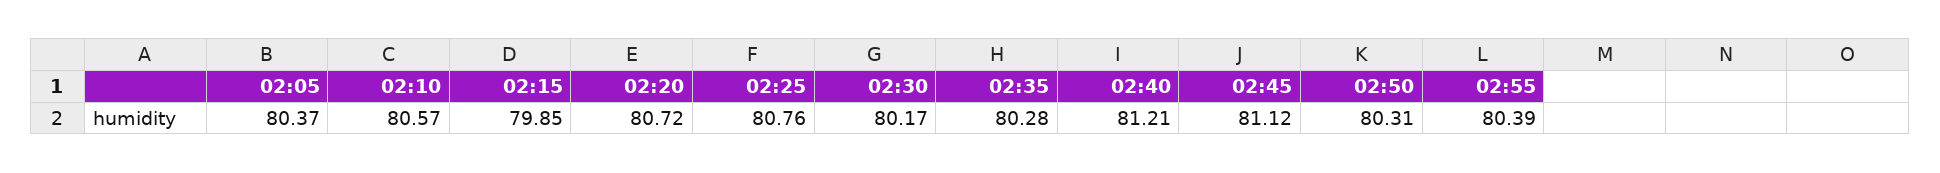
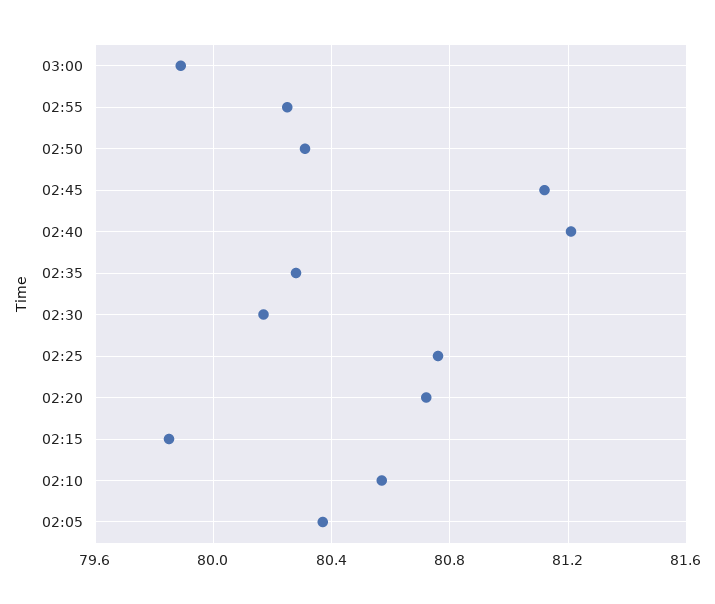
02:55: 80.39 -> 80.25
03:00: none -> 79.9

